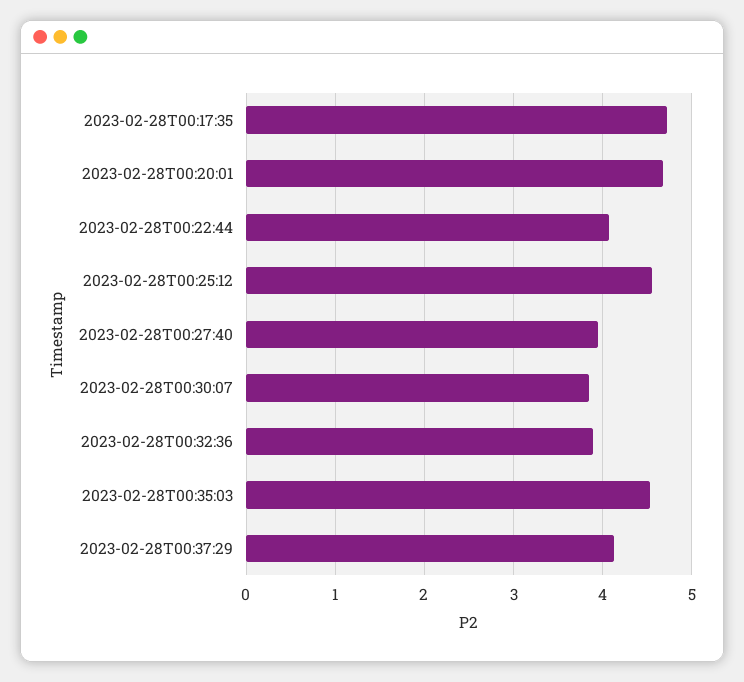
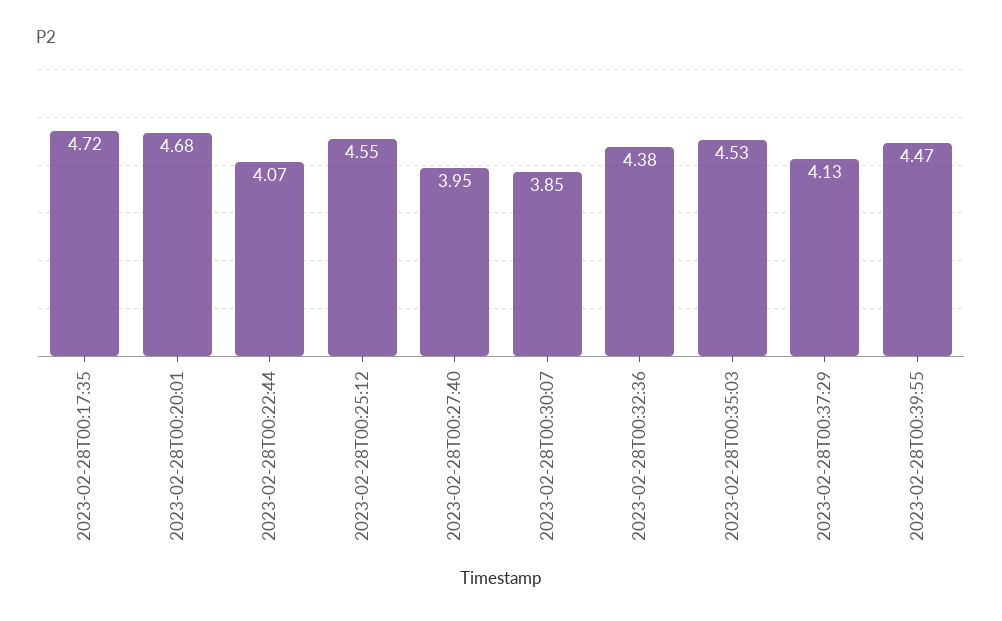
2023-02-28T00:32:36: 3.9 -> 4.38
2023-02-28T00:39:55: none -> 4.47

